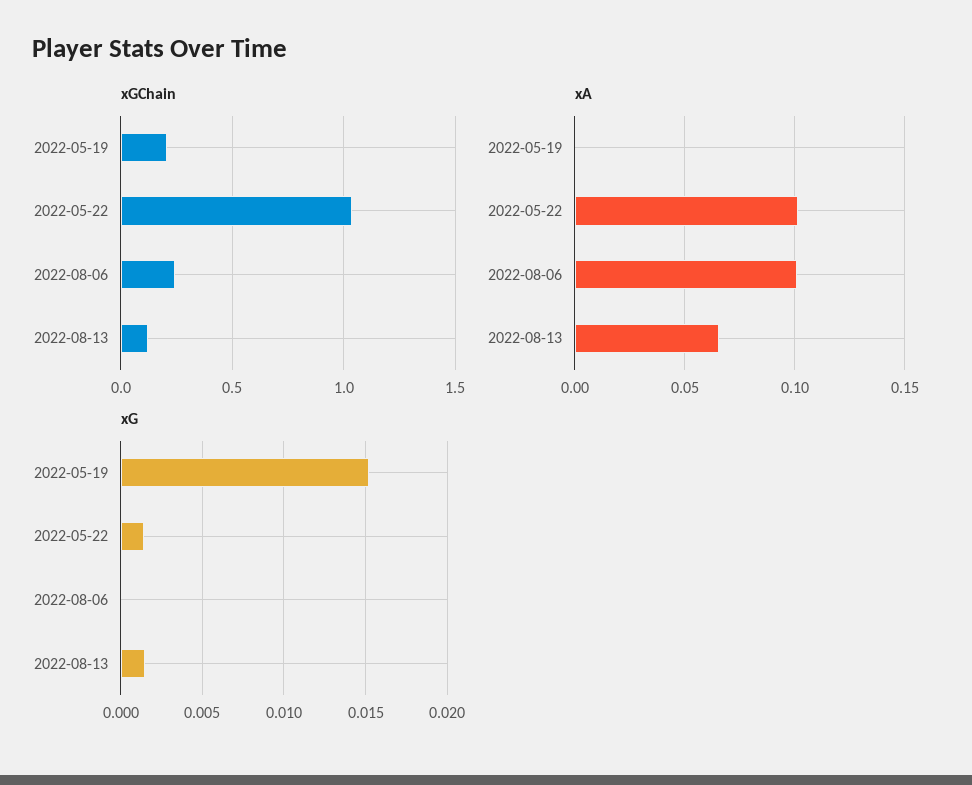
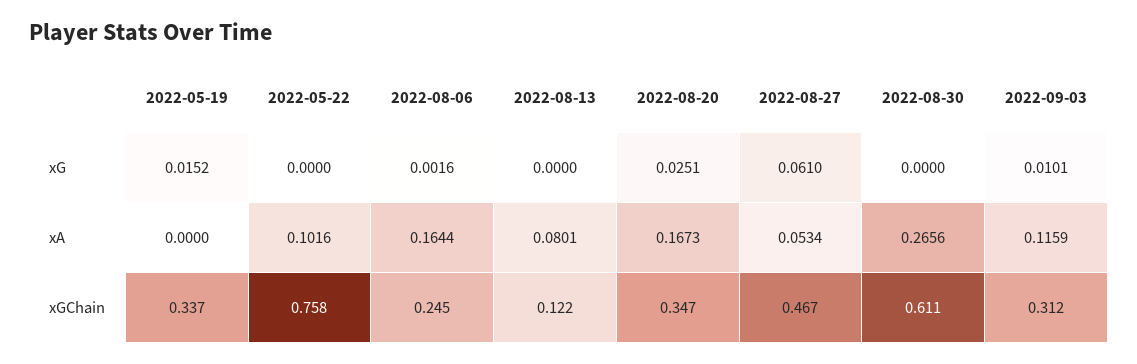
xGChain, 2022-05-19: 0.2 -> 0.337
xGChain, 2022-05-22: 1.05 -> 0.758
xA, 2022-08-06: 0.1 -> 0.1644
xA, 2022-08-13: 0.065 -> 0.0801
xG, 2022-05-22: 0.0015 -> 0
xG, 2022-08-06: 0 -> 0.0016
xG, 2022-08-13: 0.0015 -> 0
xG, 2022-08-20: none -> 0.0251
xG, 2022-08-27: none -> 0.061
xG, 2022-08-30: none -> 0
xG, 2022-09-03: none -> 0.0101
xA, 2022-08-20: none -> 0.1673
xA, 2022-08-27: none -> 0.0534
xA, 2022-08-30: none -> 0.2656
xA, 2022-09-03: none -> 0.1159
xGChain, 2022-08-20: none -> 0.347
xGChain, 2022-08-27: none -> 0.467
xGChain, 2022-08-30: none -> 0.611
xGChain, 2022-09-03: none -> 0.312

